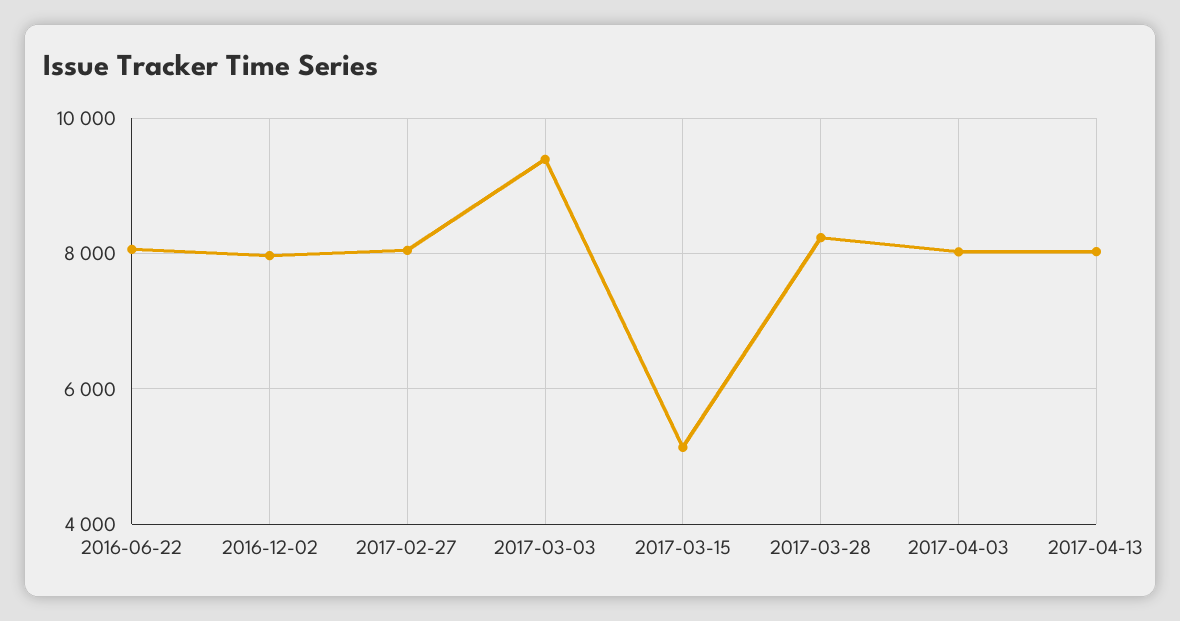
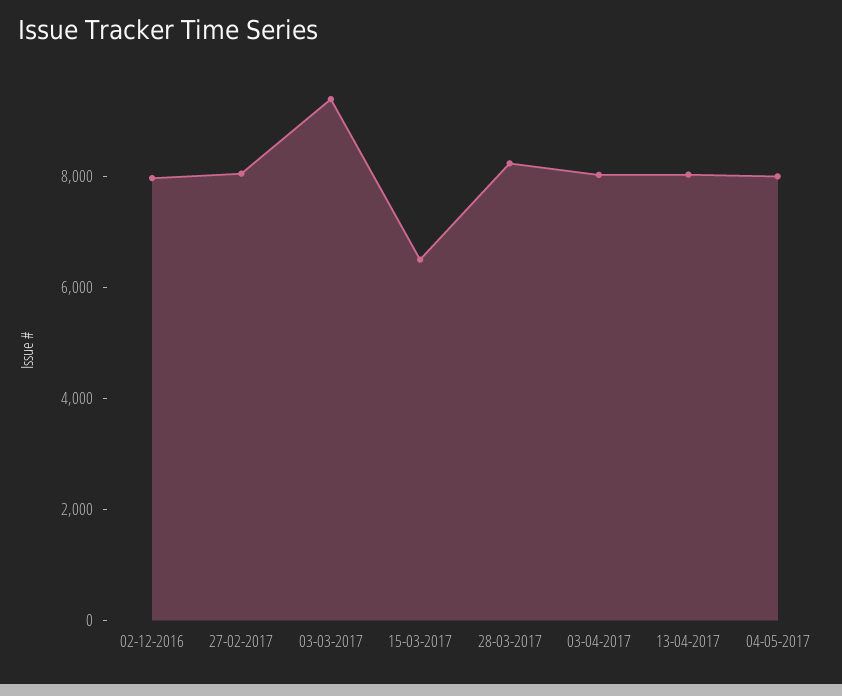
2016-06-22: 8000 -> none
2017-03-15: 5200 -> 6500
04-05-2017: none -> 8000

